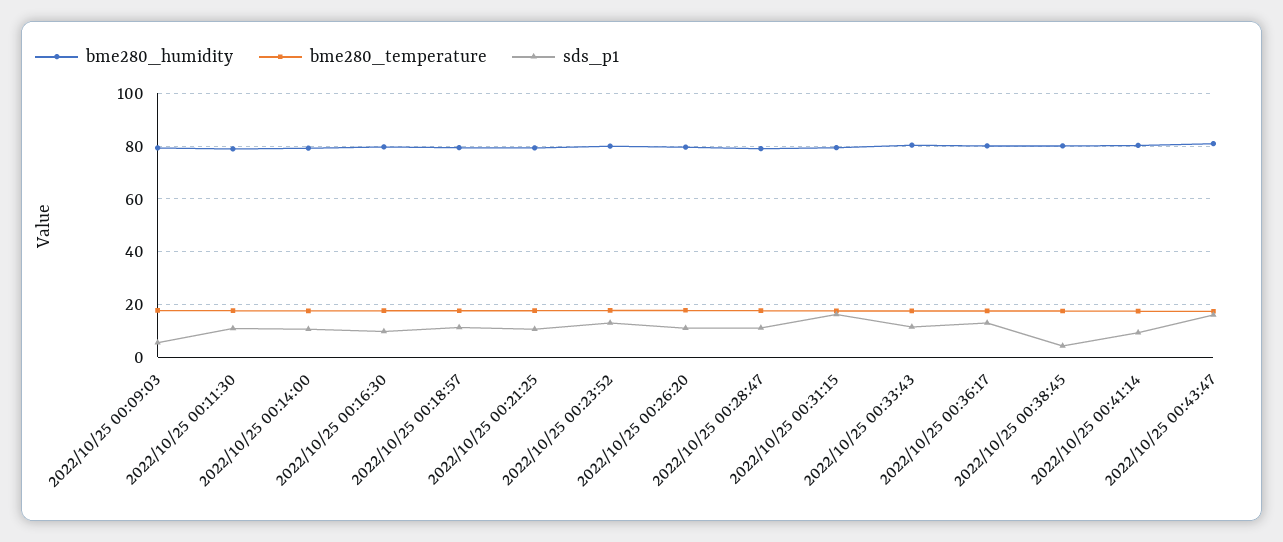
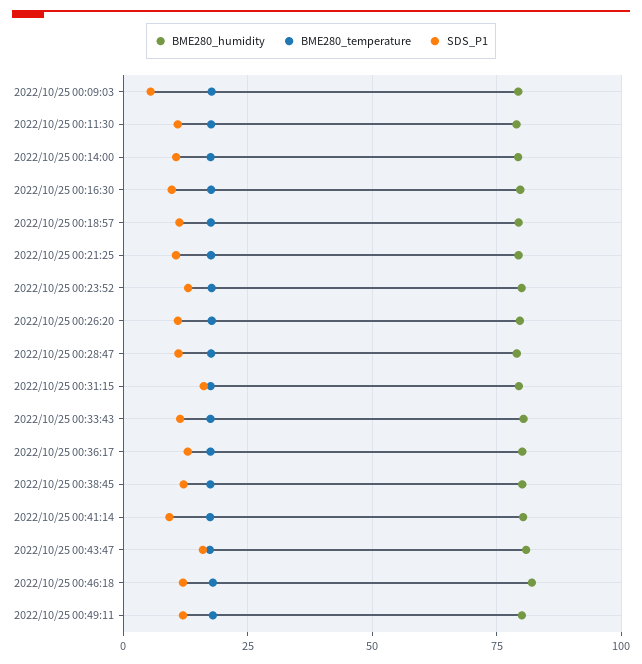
sds_p1, 2022/10/25 00:38:45: 5 -> 12.5
bme280_humidity, 2022/10/25 00:46:18: none -> 82.5
bme280_temperature, 2022/10/25 00:46:18: none -> 17.5
sds_p1, 2022/10/25 00:46:18: none -> 12.5
bme280_humidity, 2022/10/25 00:49:11: none -> 80
bme280_temperature, 2022/10/25 00:49:11: none -> 17.5
sds_p1, 2022/10/25 00:49:11: none -> 12.5

